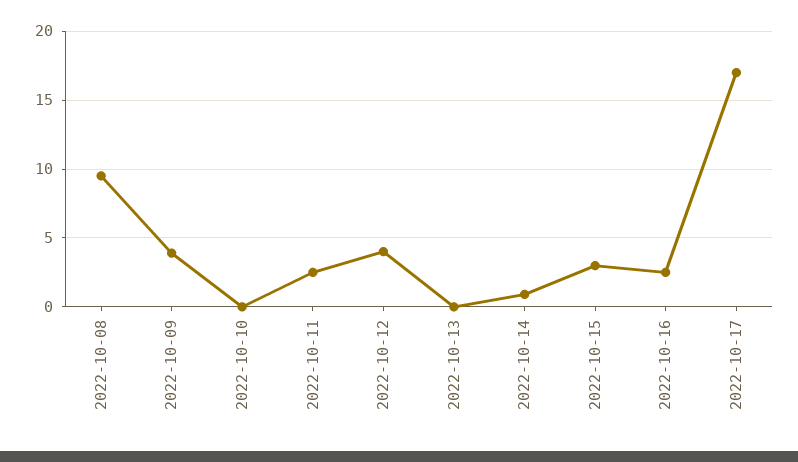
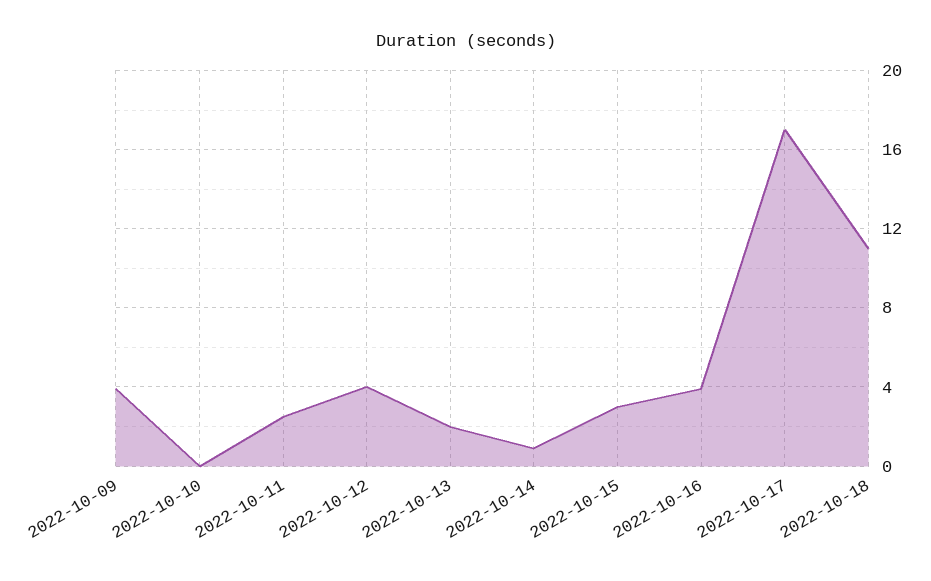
2022-10-08: 9.5 -> none
2022-10-13: 0 -> 2
2022-10-16: 2.5 -> 4
2022-10-18: none -> 11

